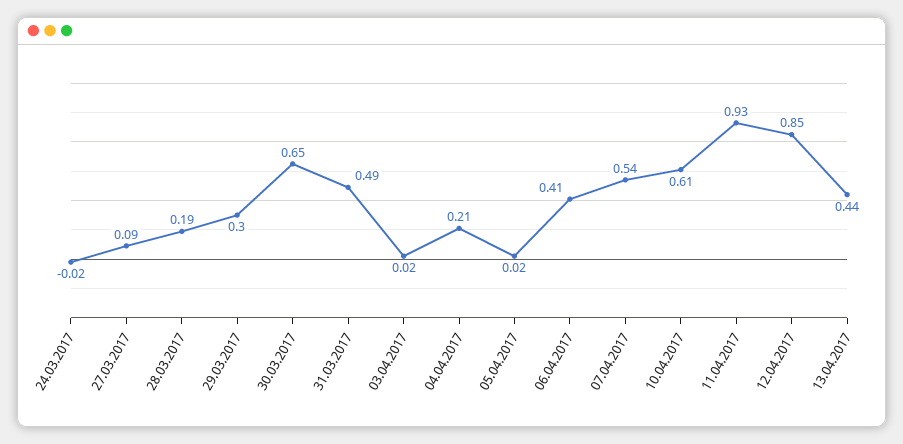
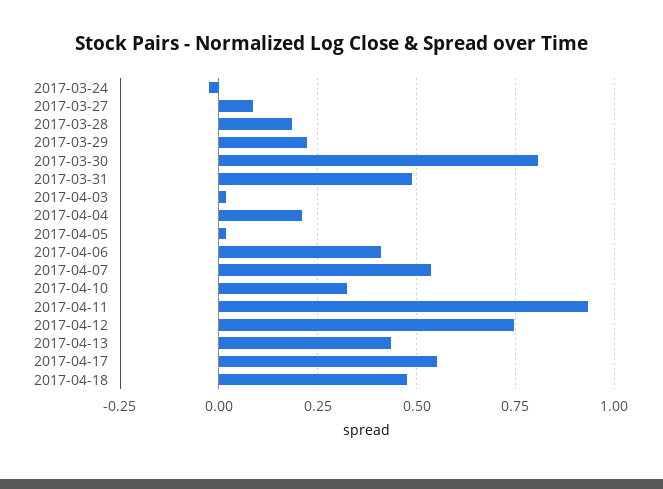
29.03.2017: 0.3 -> 0.225
30.03.2017: 0.65 -> 0.8
10.04.2017: 0.61 -> 0.325
12.04.2017: 0.85 -> 0.75
2017-04-17: none -> 0.55
2017-04-18: none -> 0.475

